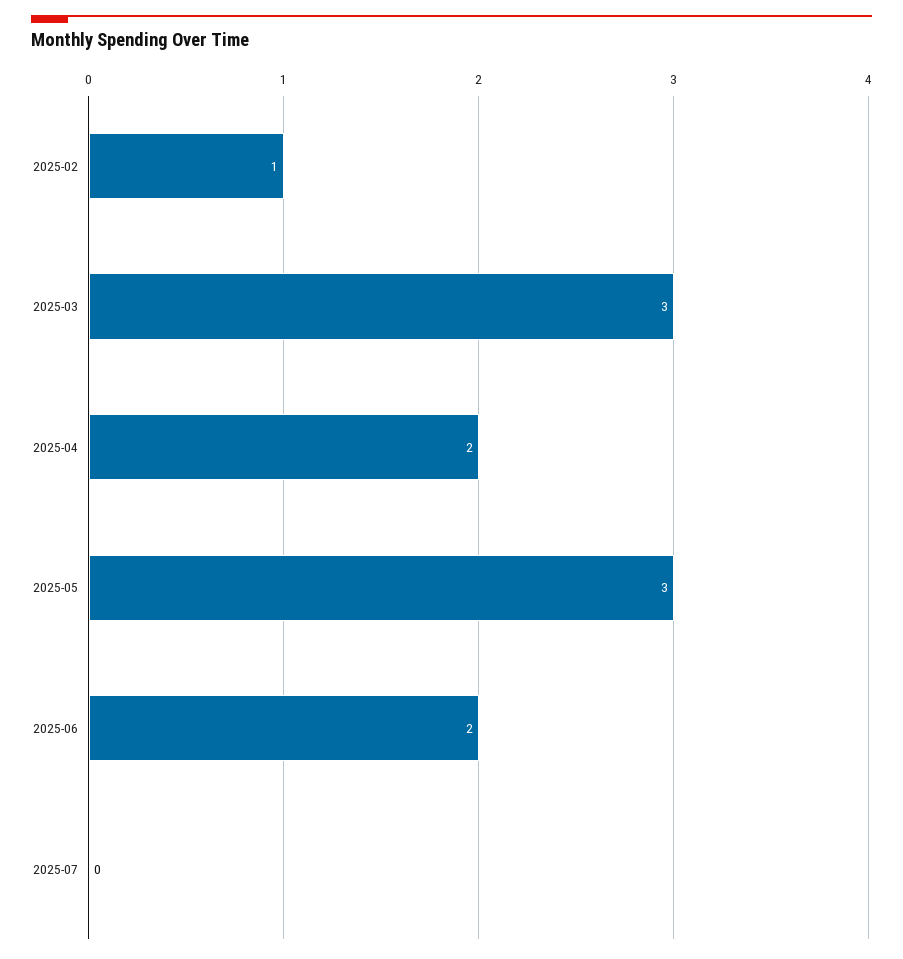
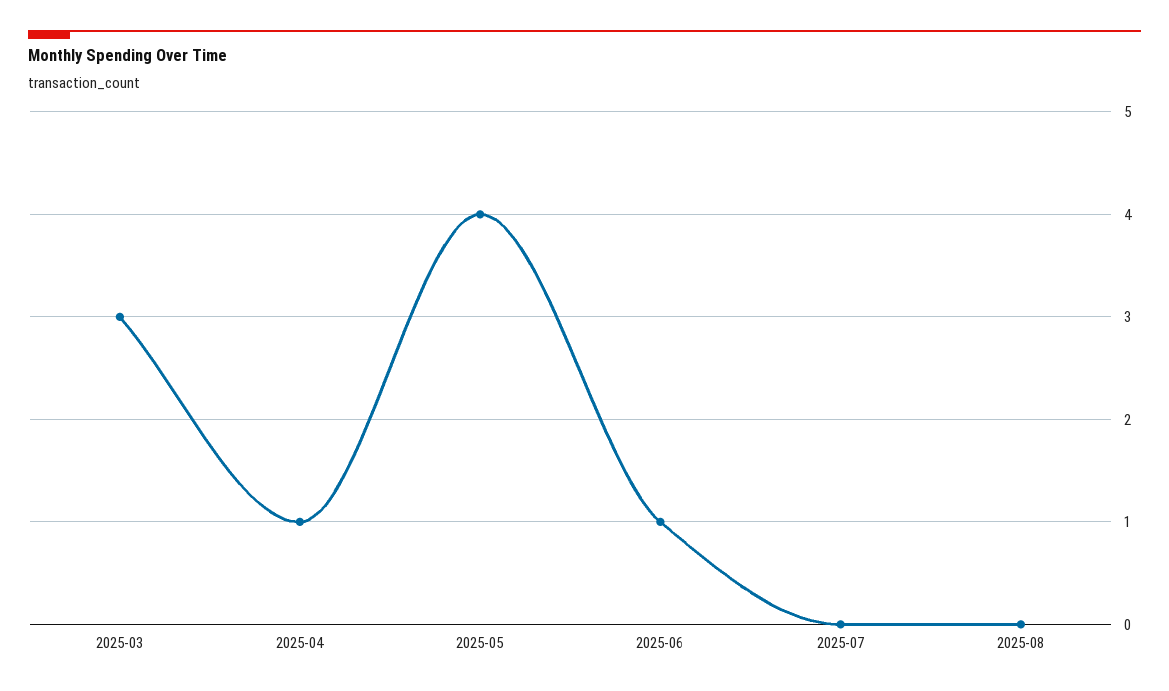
2025-02: 1 -> none
2025-04: 2 -> 1
2025-05: 3 -> 4
2025-06: 2 -> 1
2025-08: none -> 0

